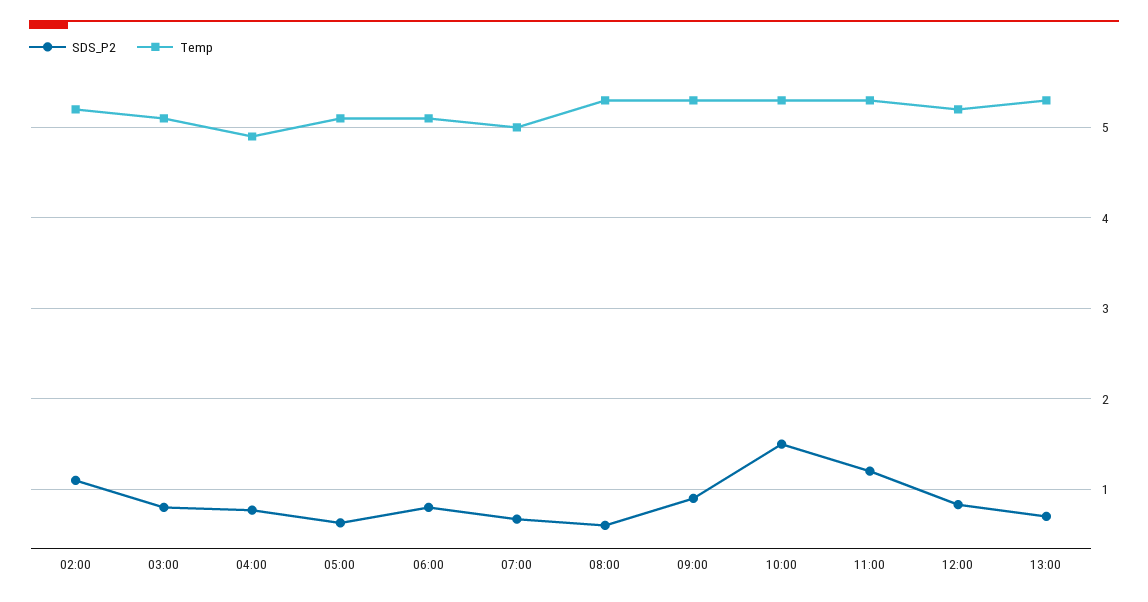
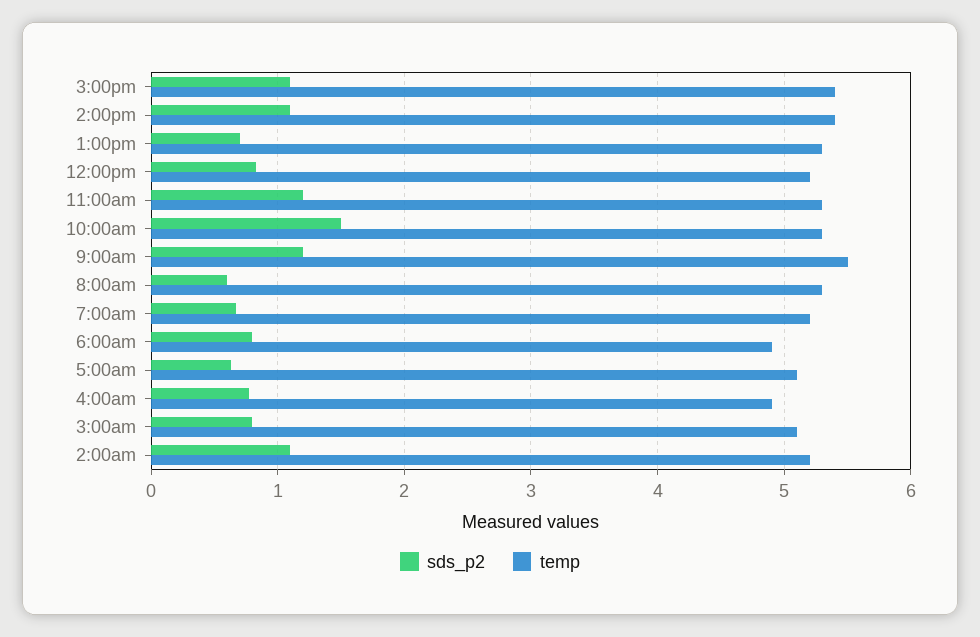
Temp, 06:00: 5.1 -> 4.9
Temp, 07:00: 5 -> 5.2
SDS_P2, 09:00: 0.9 -> 1.2
Temp, 09:00: 5.3 -> 5.5
SDS_P2, 3:00pm: none -> 1.1
Temp, 3:00pm: none -> 5.4
SDS_P2, 2:00pm: none -> 1.1
Temp, 2:00pm: none -> 5.4

